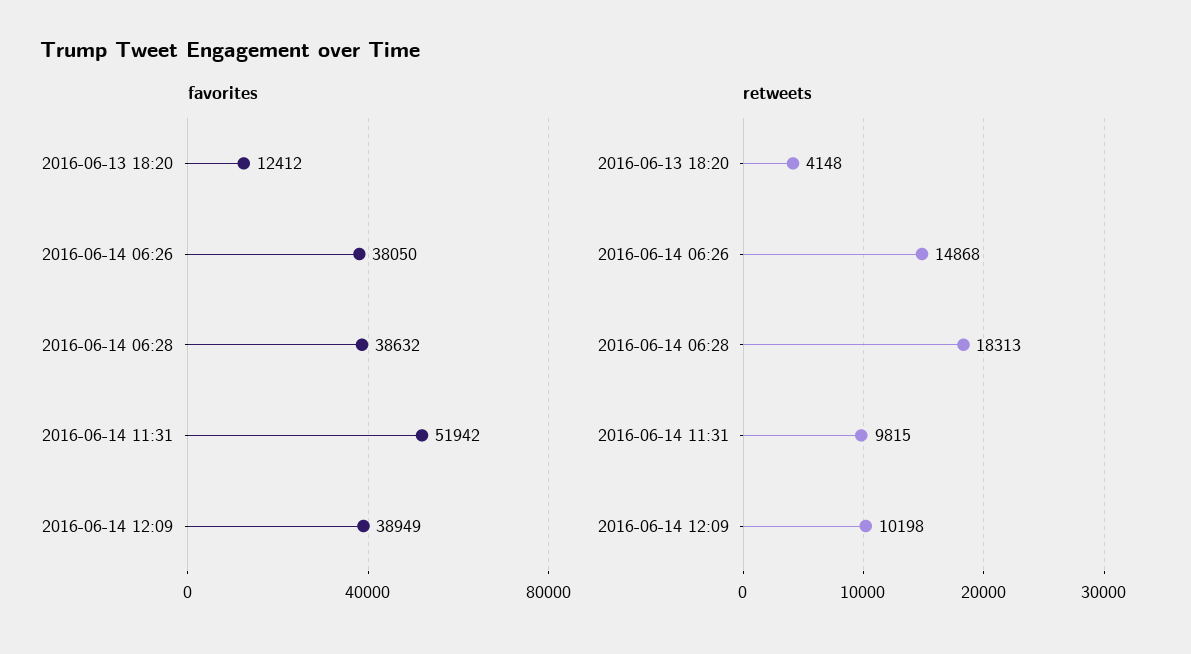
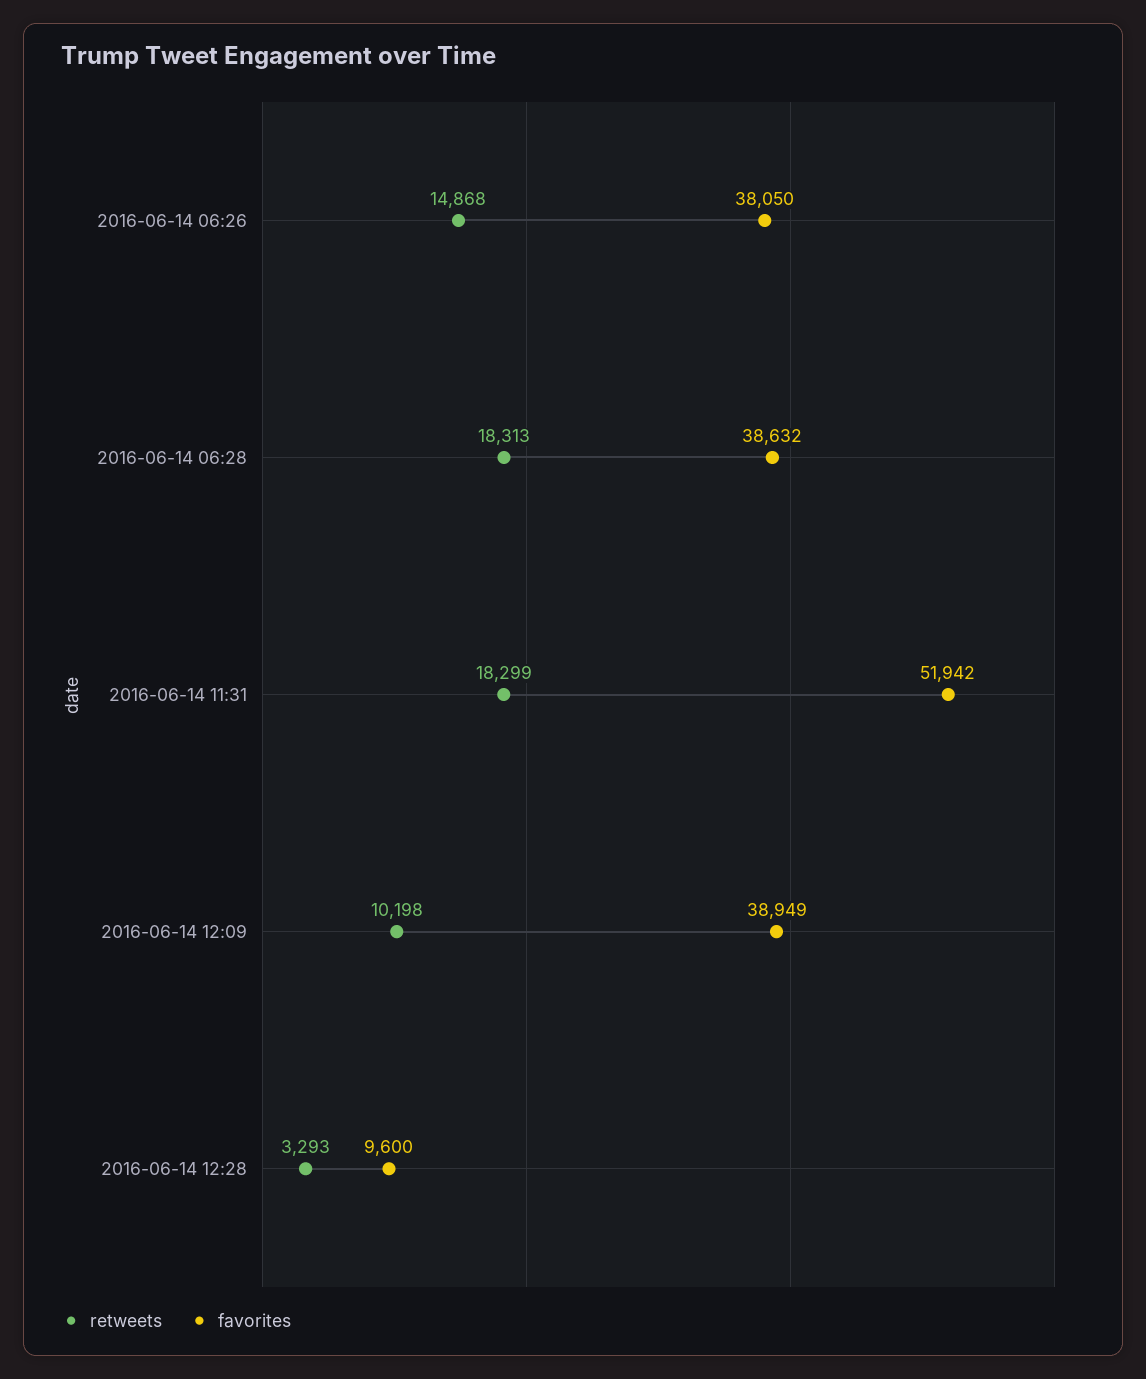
favorites, 2016-06-13 18:20: 12412 -> none
retweets, 2016-06-13 18:20: 4148 -> none
retweets, 2016-06-14 11:31: 9815 -> 18299
retweets, 2016-06-14 12:28: none -> 3293
favorites, 2016-06-14 12:28: none -> 9600

